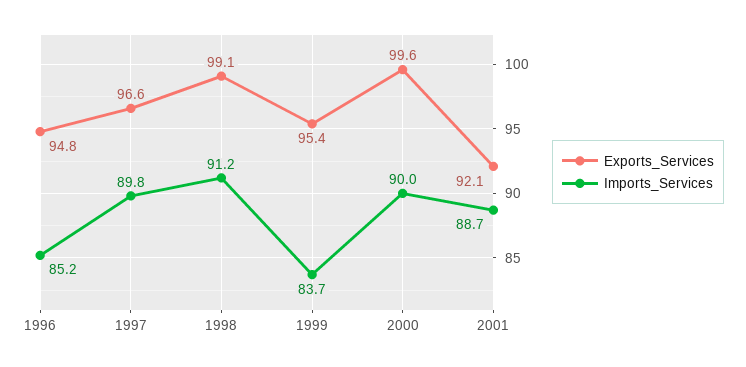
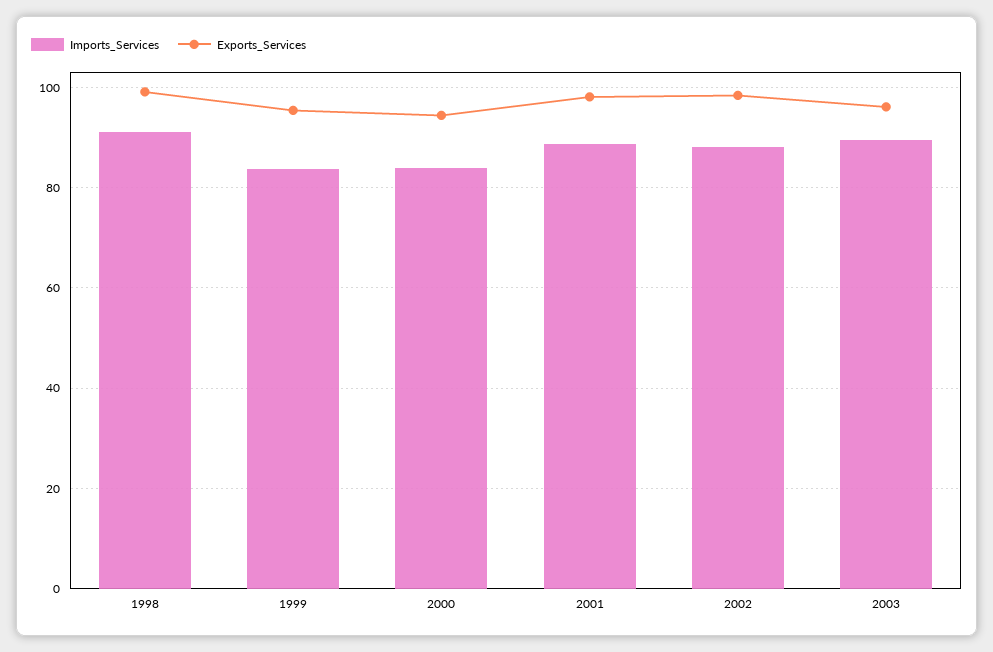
Exports_Services, 1996: 94.8 -> none
Imports_Services, 1996: 85.2 -> none
Exports_Services, 1997: 96.6 -> none
Imports_Services, 1997: 89.8 -> none
Exports_Services, 2000: 99.6 -> 94
Imports_Services, 2000: 90 -> 84
Exports_Services, 2001: 92.1 -> 98
Imports_Services, 2002: none -> 88
Exports_Services, 2002: none -> 98
Imports_Services, 2003: none -> 90
Exports_Services, 2003: none -> 96

